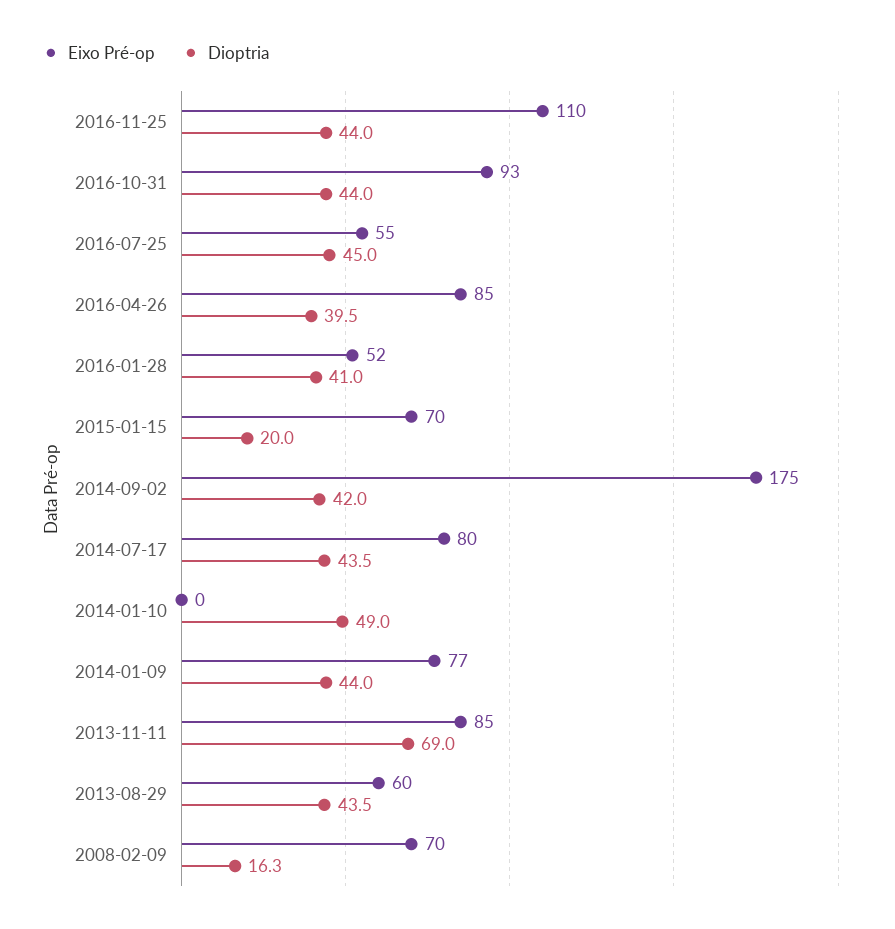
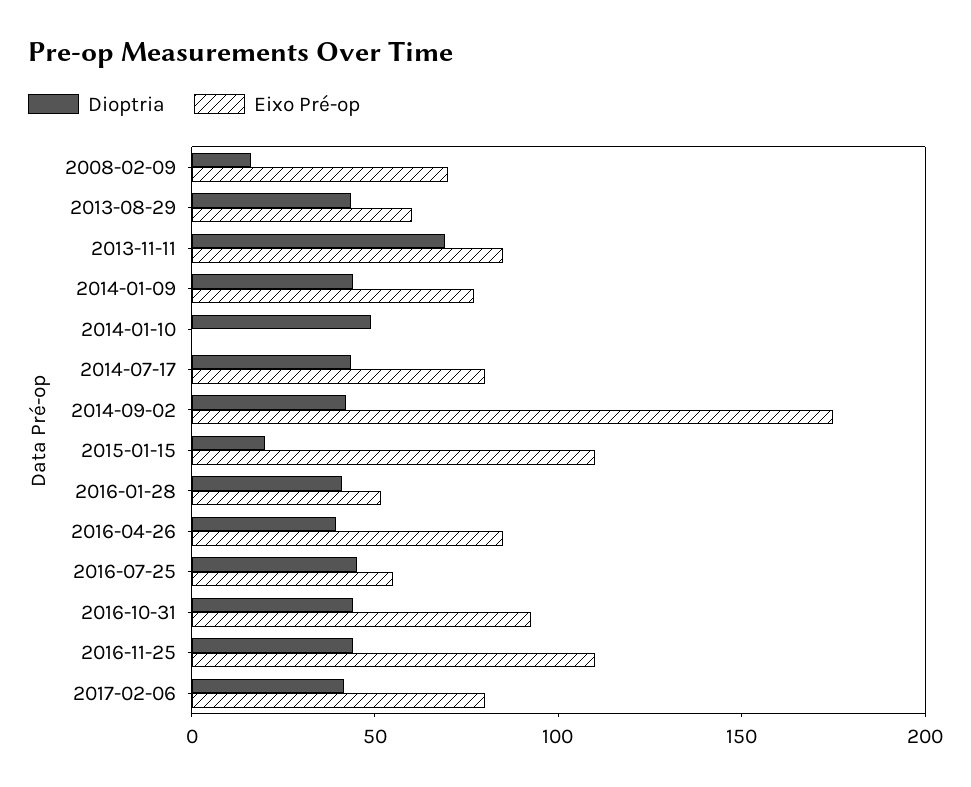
Eixo Pré-op, 2015-01-15: 70 -> 110
Dioptria, 2017-02-06: none -> 40
Eixo Pré-op, 2017-02-06: none -> 80

